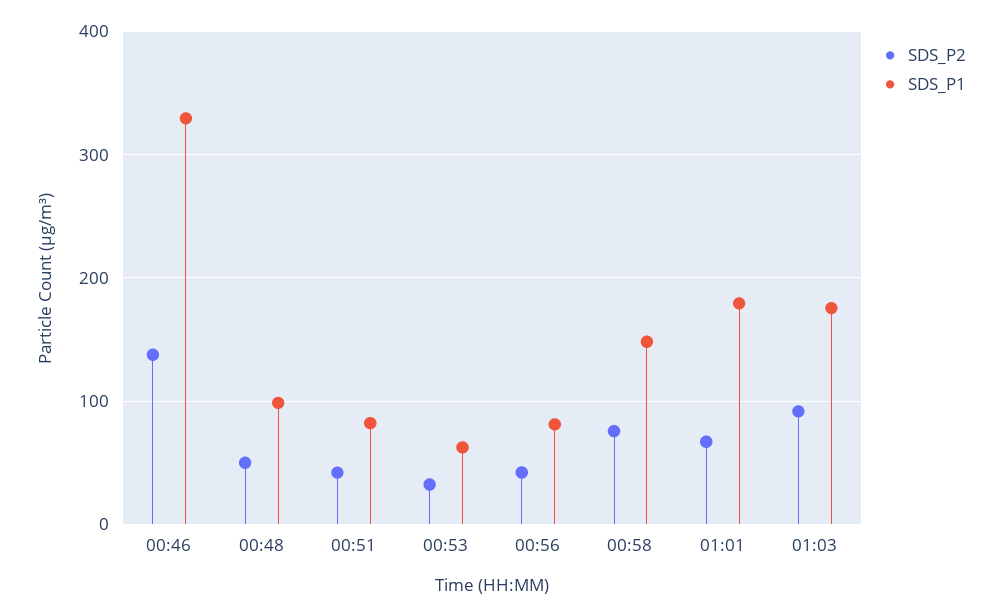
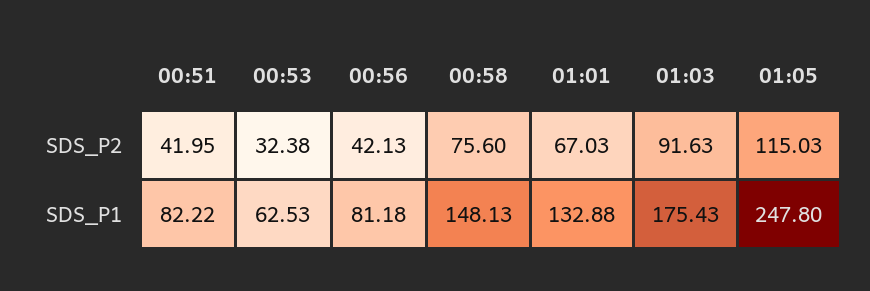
SDS_P2, 00:46: 140 -> none
SDS_P1, 00:46: 330 -> none
SDS_P2, 00:48: 50 -> none
SDS_P1, 00:48: 100 -> none
SDS_P1, 01:01: 180 -> 132.88
SDS_P2, 01:05: none -> 115.03
SDS_P1, 01:05: none -> 247.8

